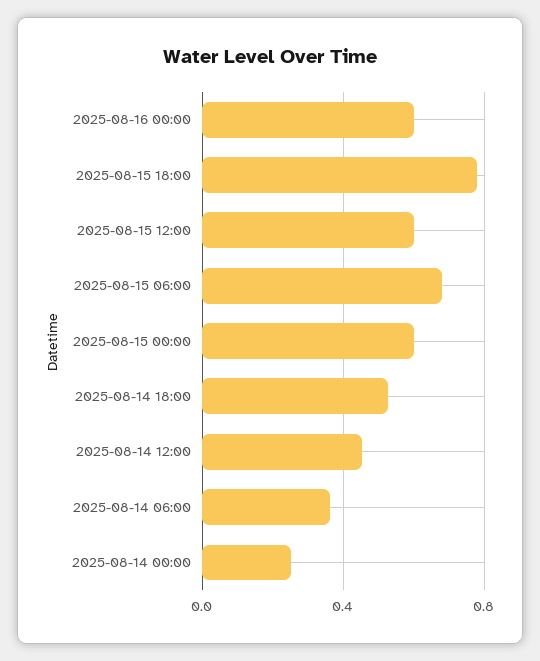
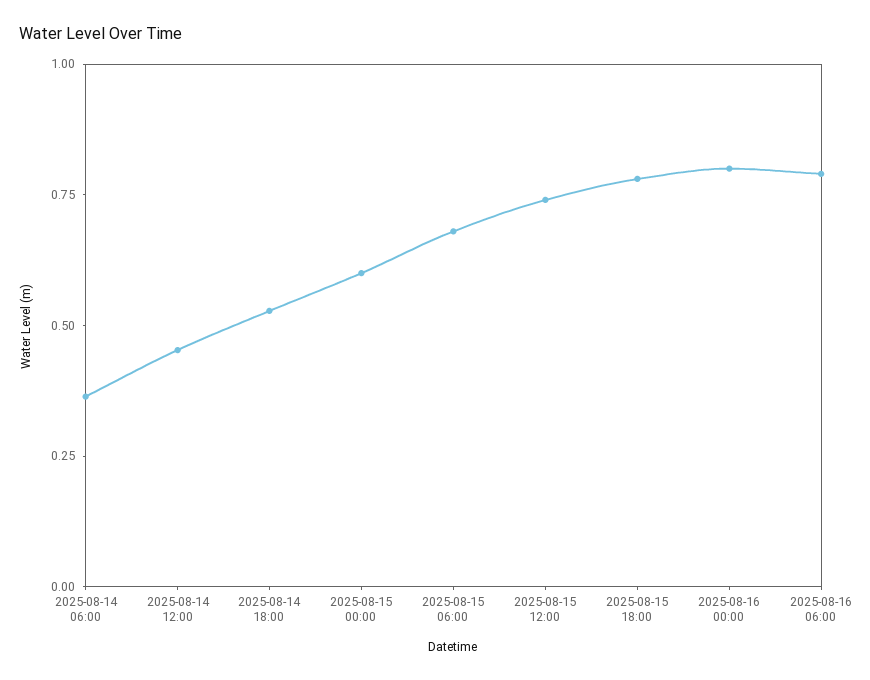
2025-08-16 00:00: 0.6 -> 0.8
2025-08-15 12:00: 0.6 -> 0.75
2025-08-14 00:00: 0.25 -> none
2025-08-16 06:00: none -> 0.8

